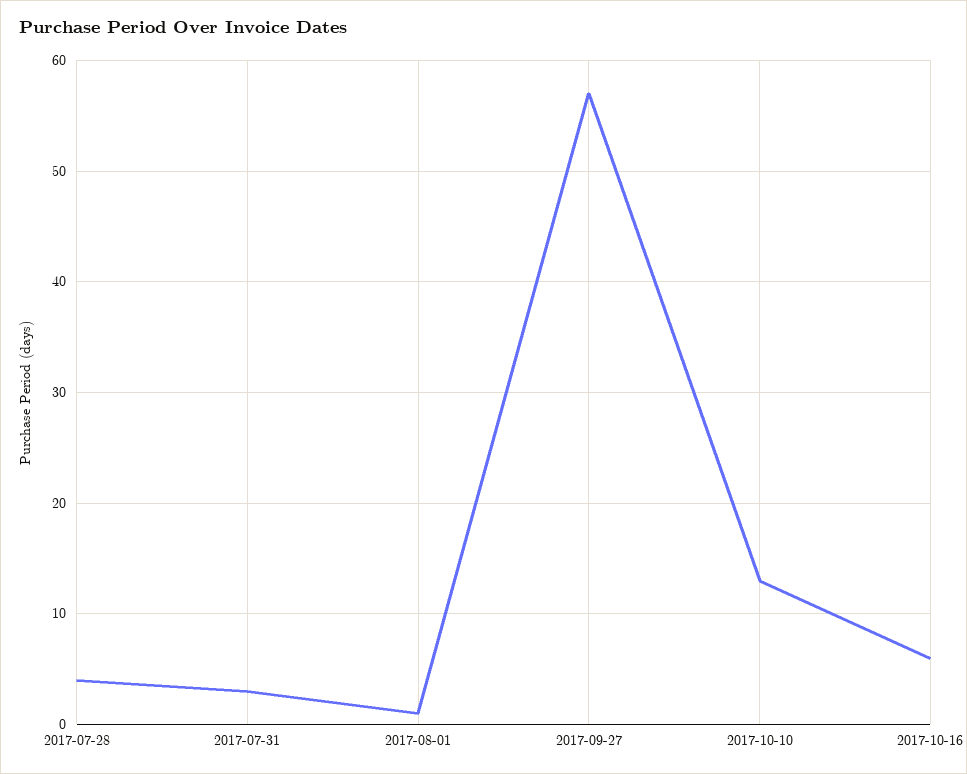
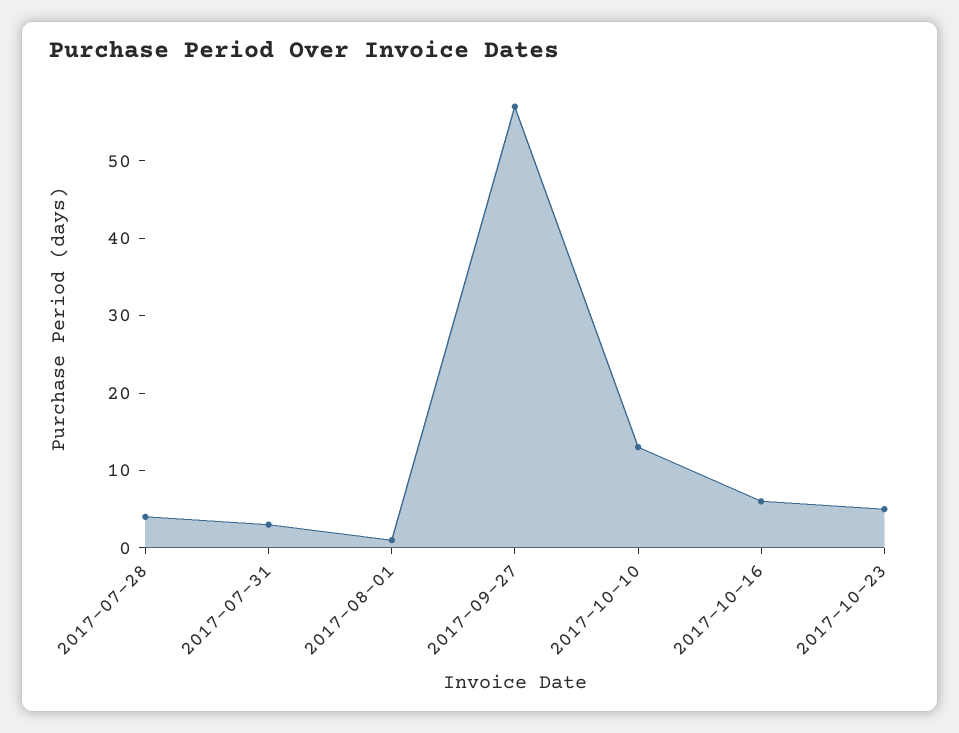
2017-10-23: none -> 5

